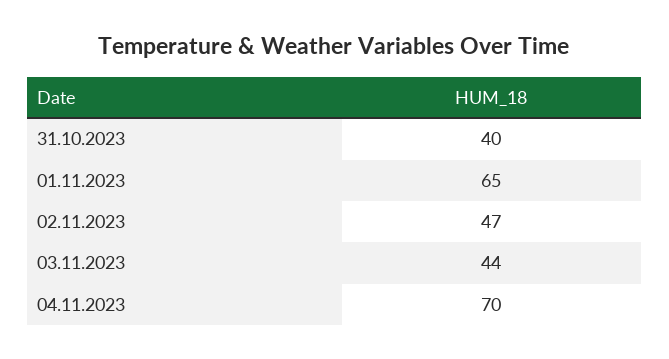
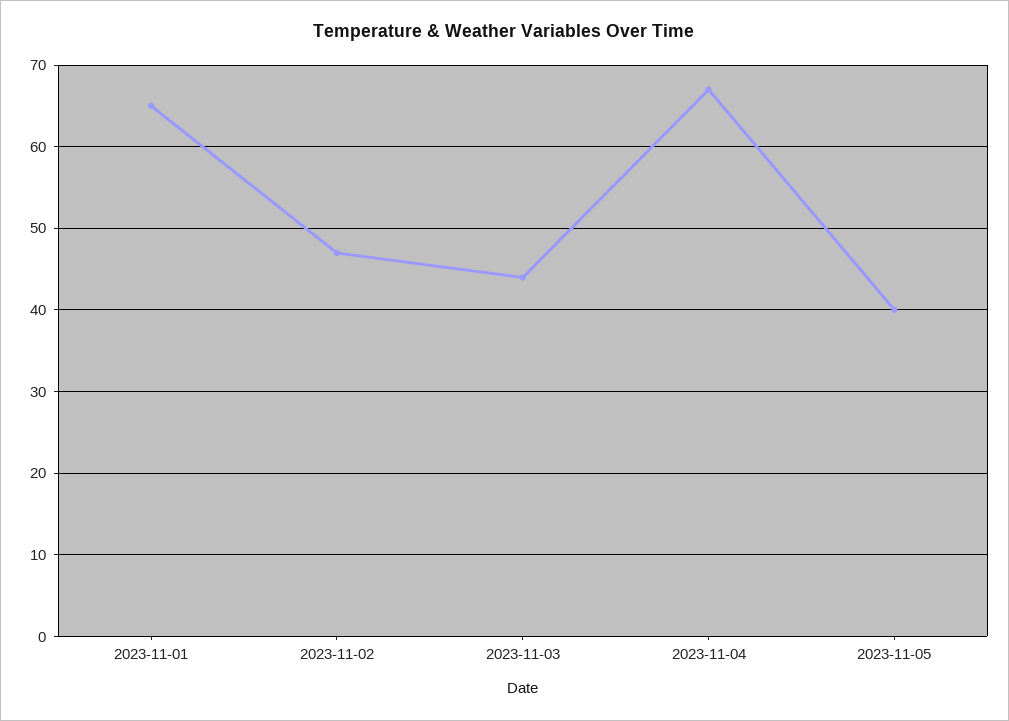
31.10.2023: 40 -> none
04.11.2023: 70 -> 67
2023-11-05: none -> 40

